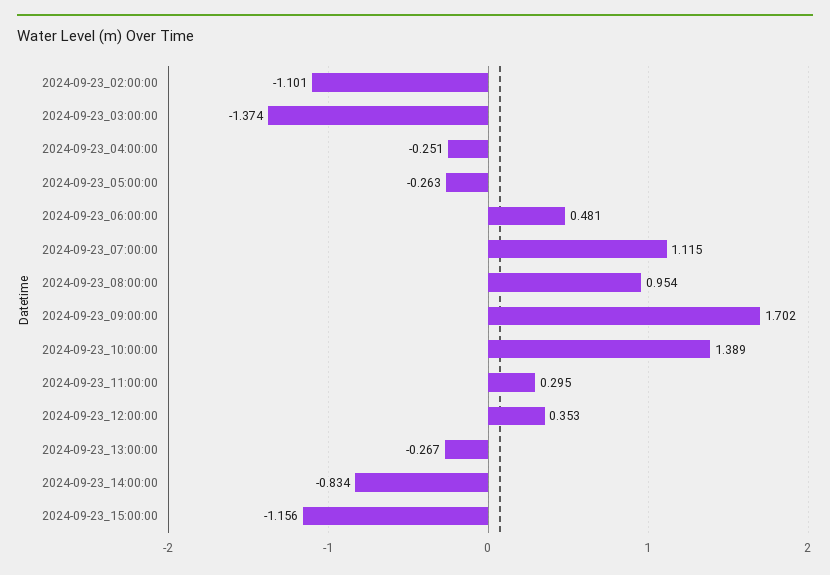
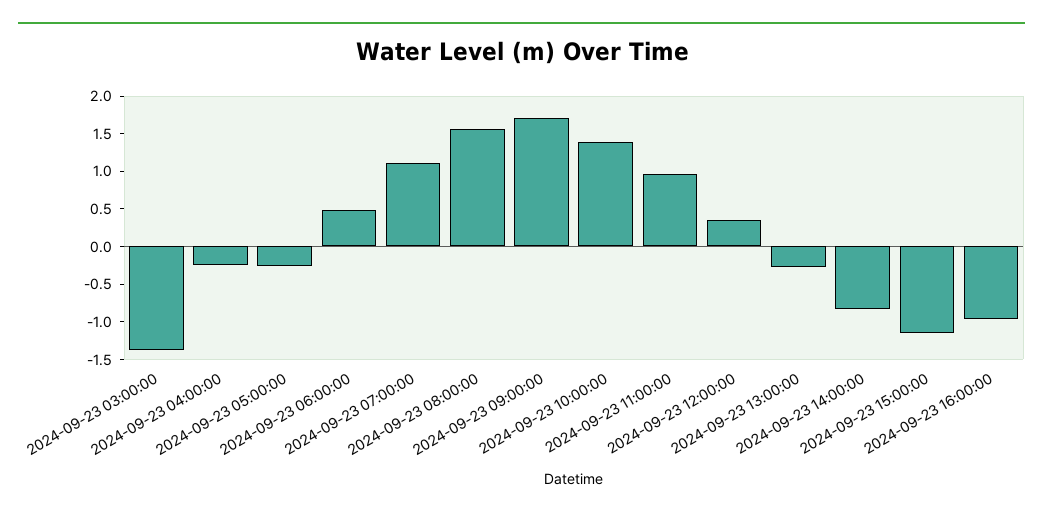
2024-09-23_02:00:00: -1.101 -> none
2024-09-23_08:00:00: 0.954 -> 1.5
2024-09-23_11:00:00: 0.295 -> 1
2024-09-23 16:00:00: none -> -1

